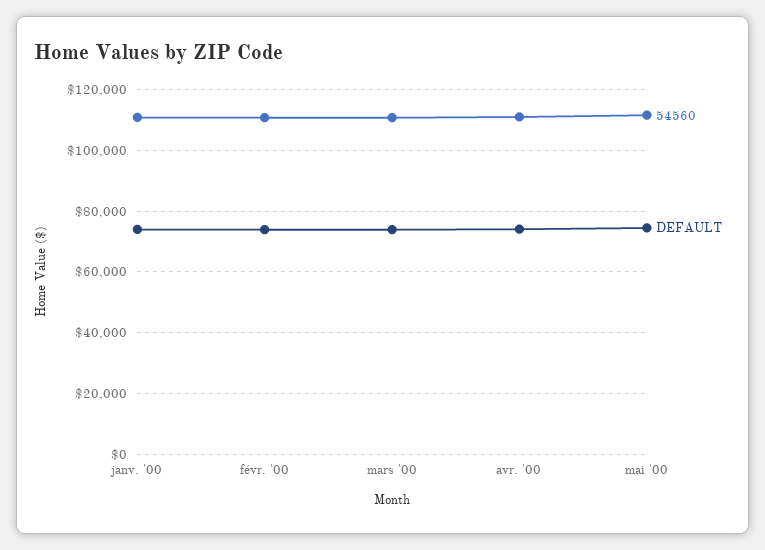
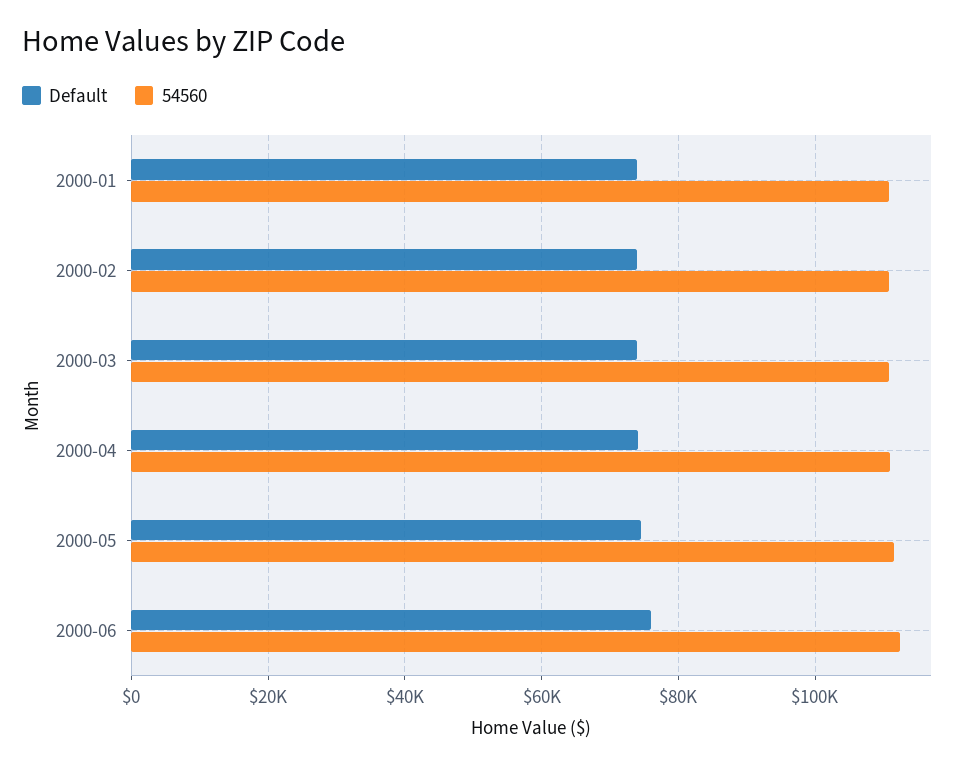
DEFAULT, 2000-06: none -> 76000
54560, 2000-06: none -> 112000

